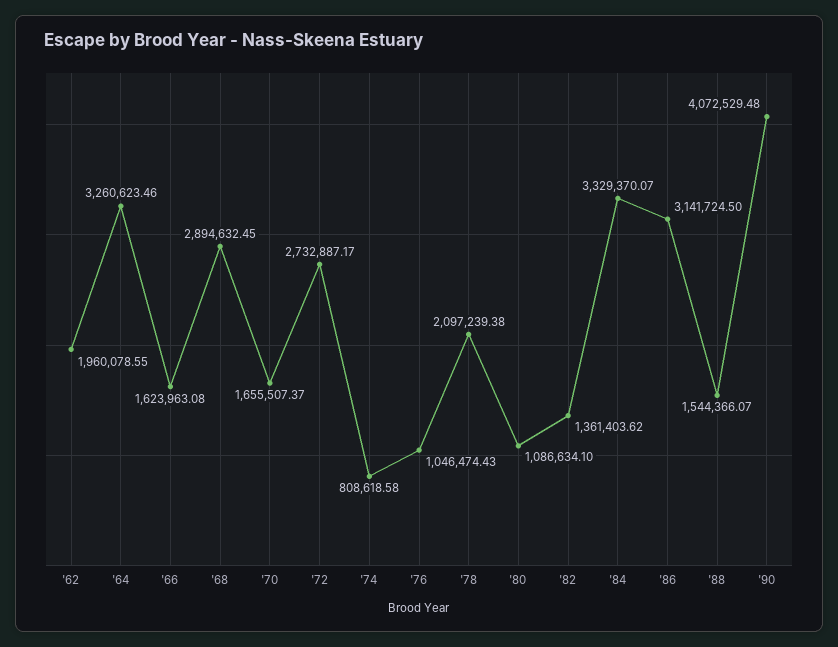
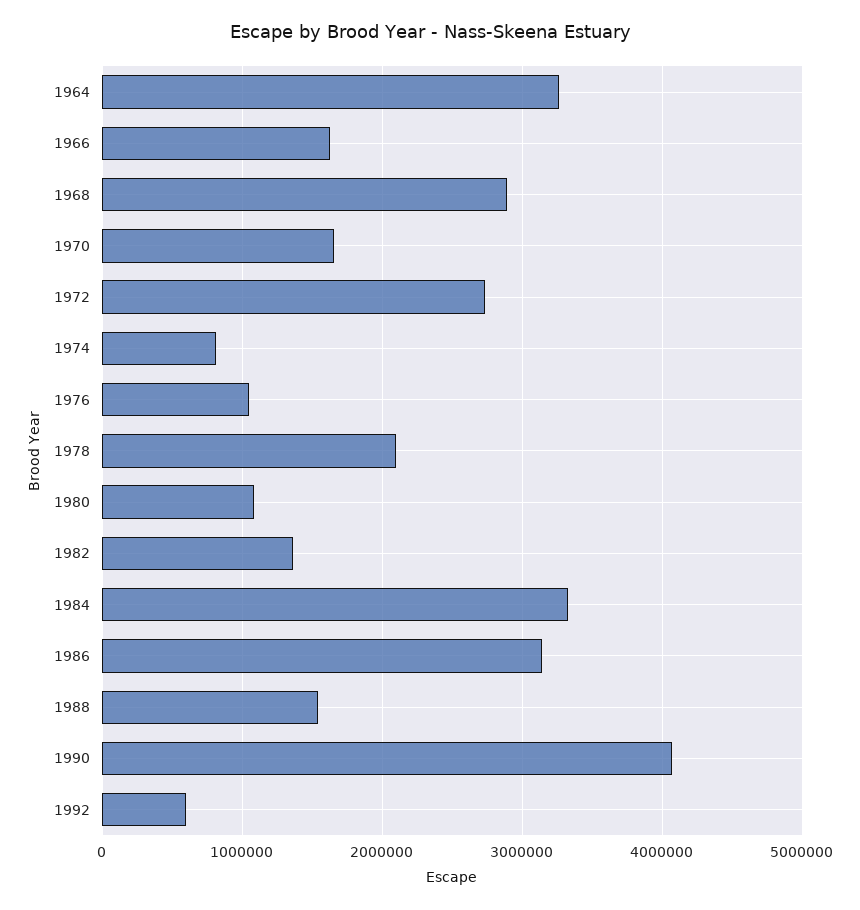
'62: 1960078.55 -> none
1992: none -> 600000

